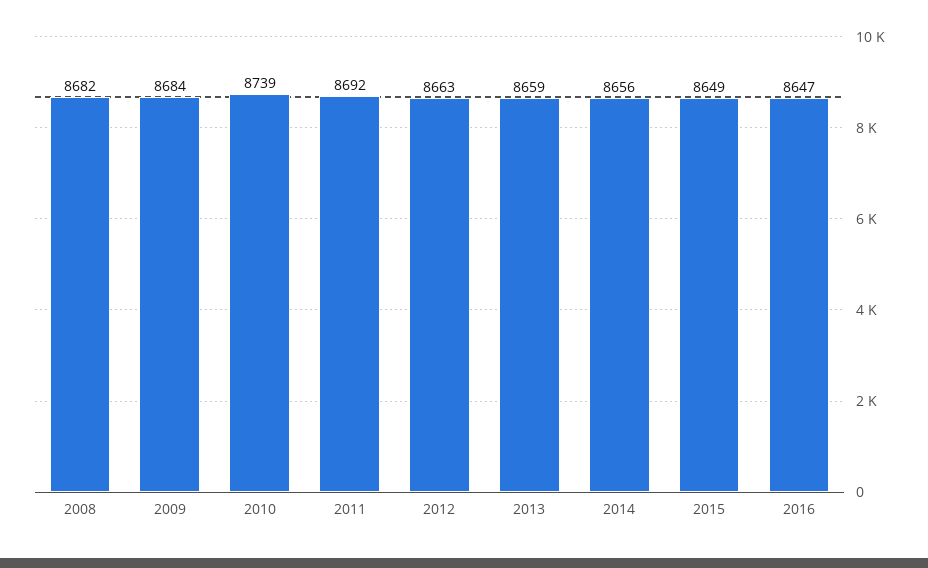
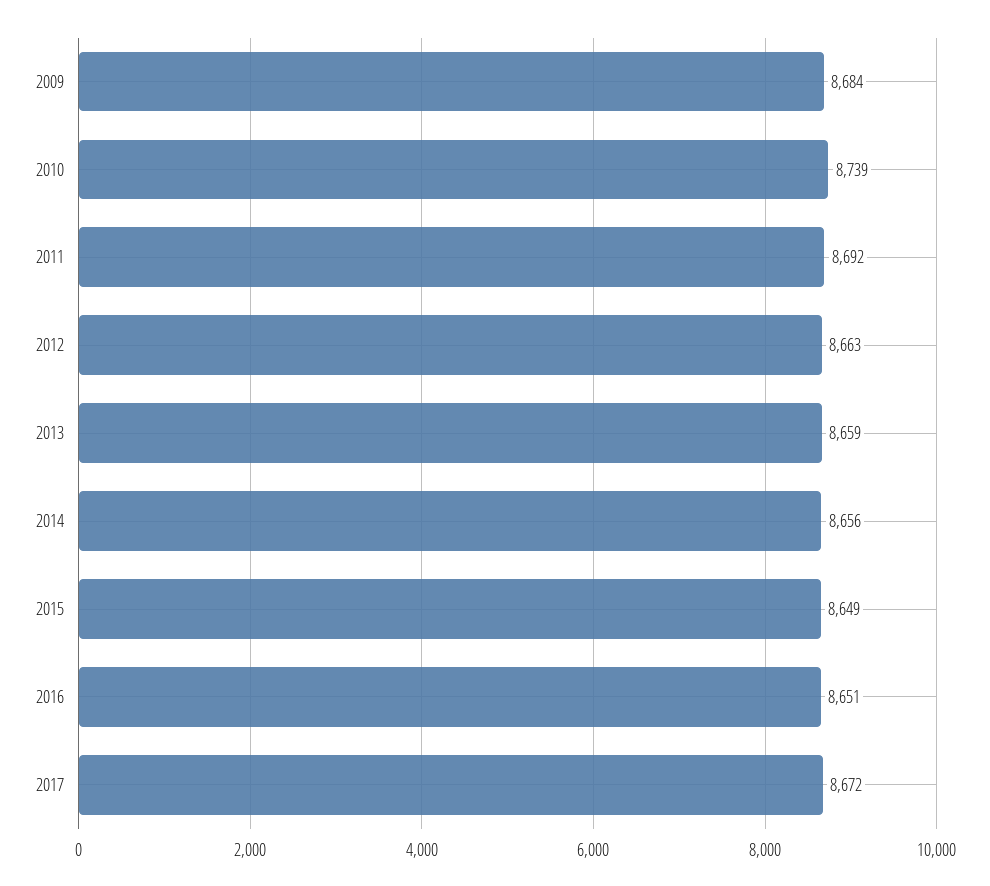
2008: 8682 -> none
2016: 8647 -> 8651
2017: none -> 8672

